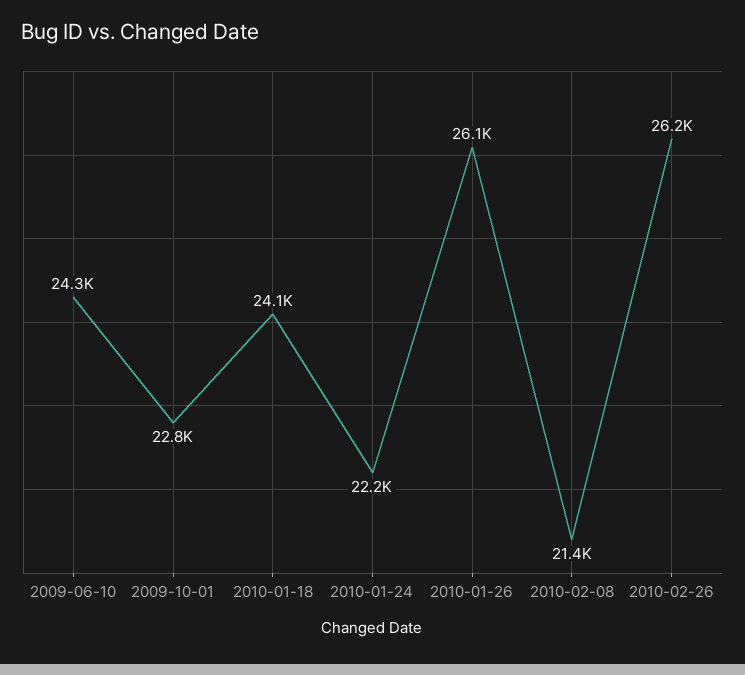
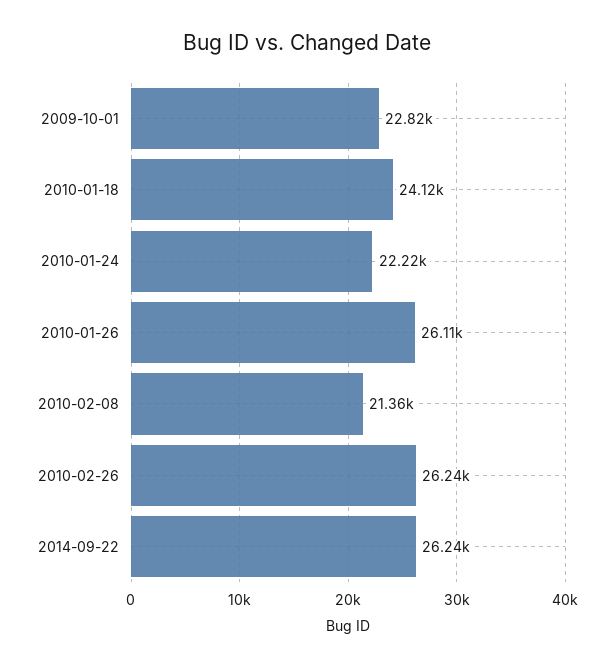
2009-06-10: 24300 -> none
2014-09-22: none -> 26240

